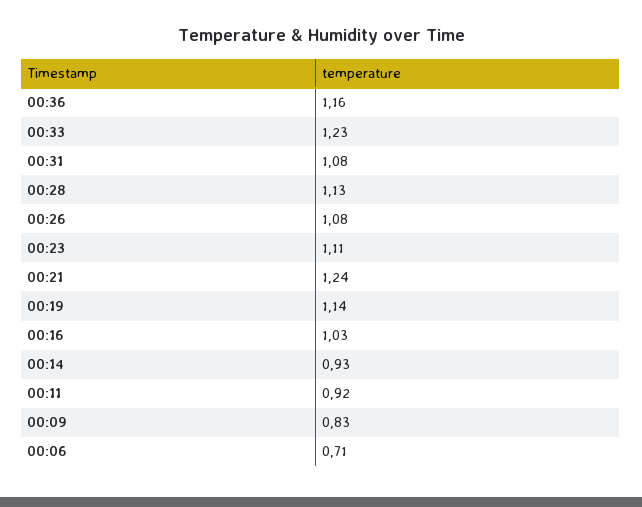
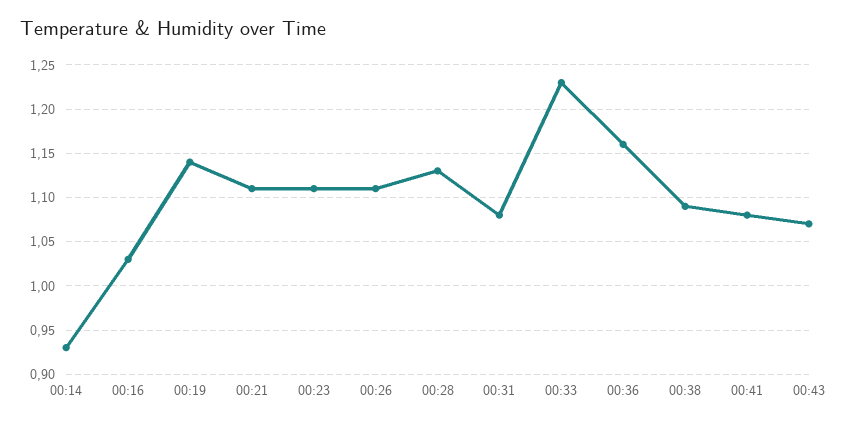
00:26: 1.08 -> 1.11
00:21: 1.24 -> 1.11
00:11: 0.92 -> none
00:09: 0.83 -> none
00:06: 0.71 -> none
00:38: none -> 1.09
00:41: none -> 1.08
00:43: none -> 1.07

